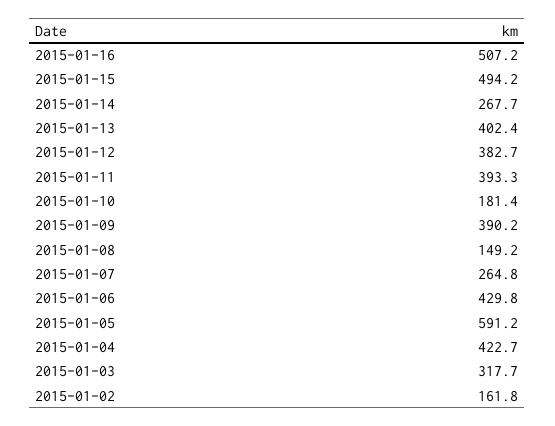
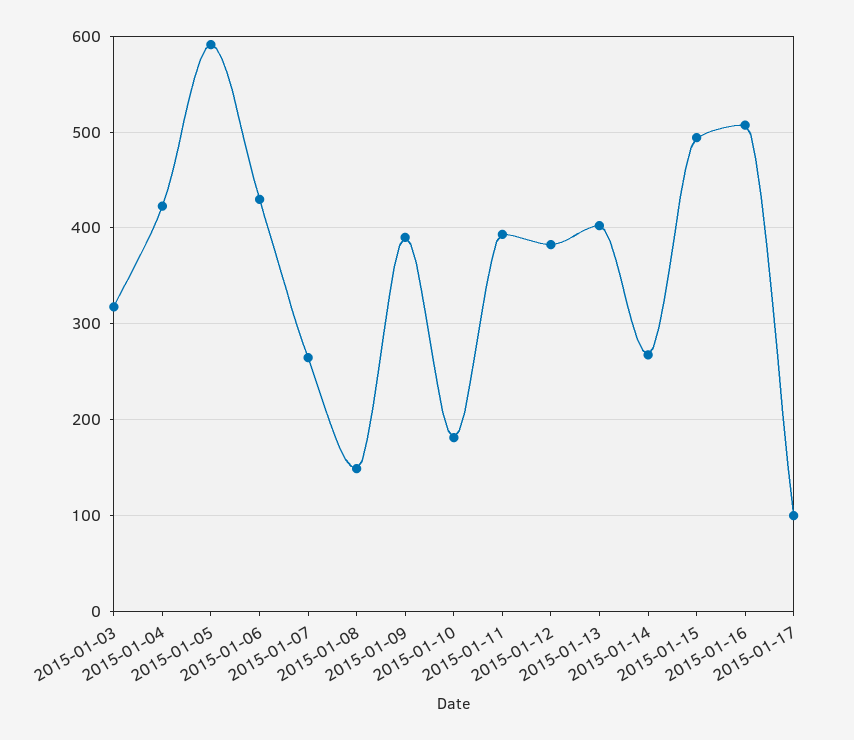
2015-01-02: 161.8 -> none
2015-01-17: none -> 100

